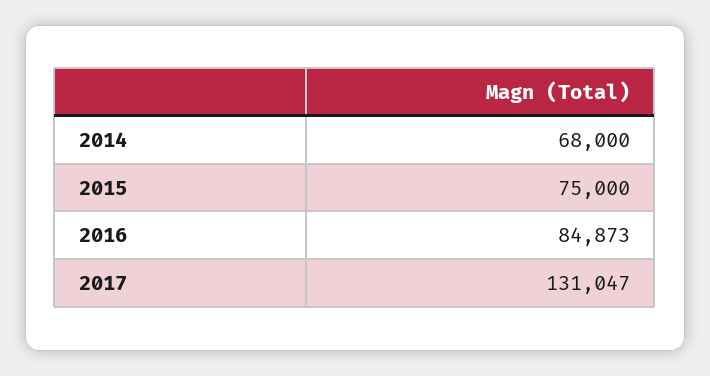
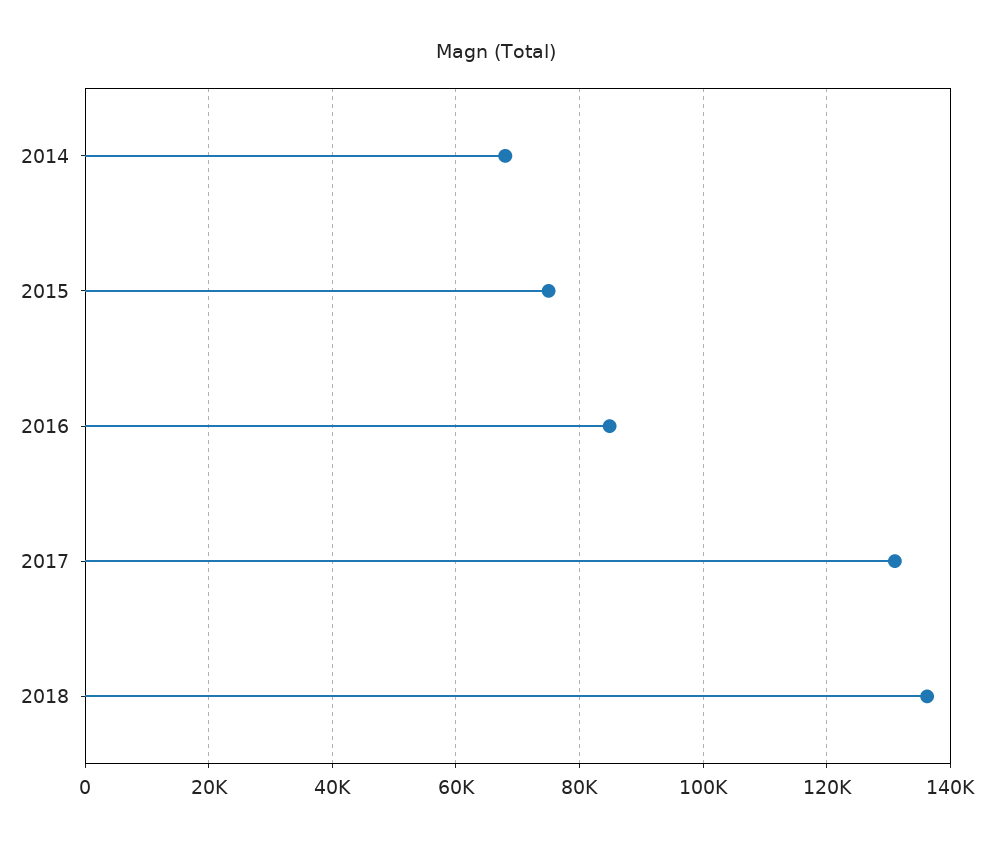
2018: none -> 136000

